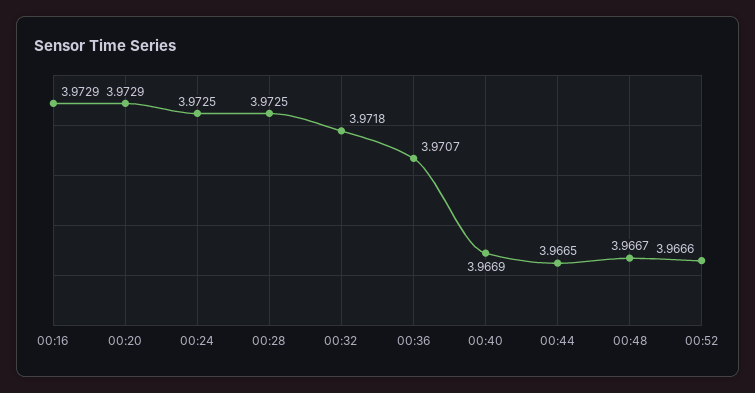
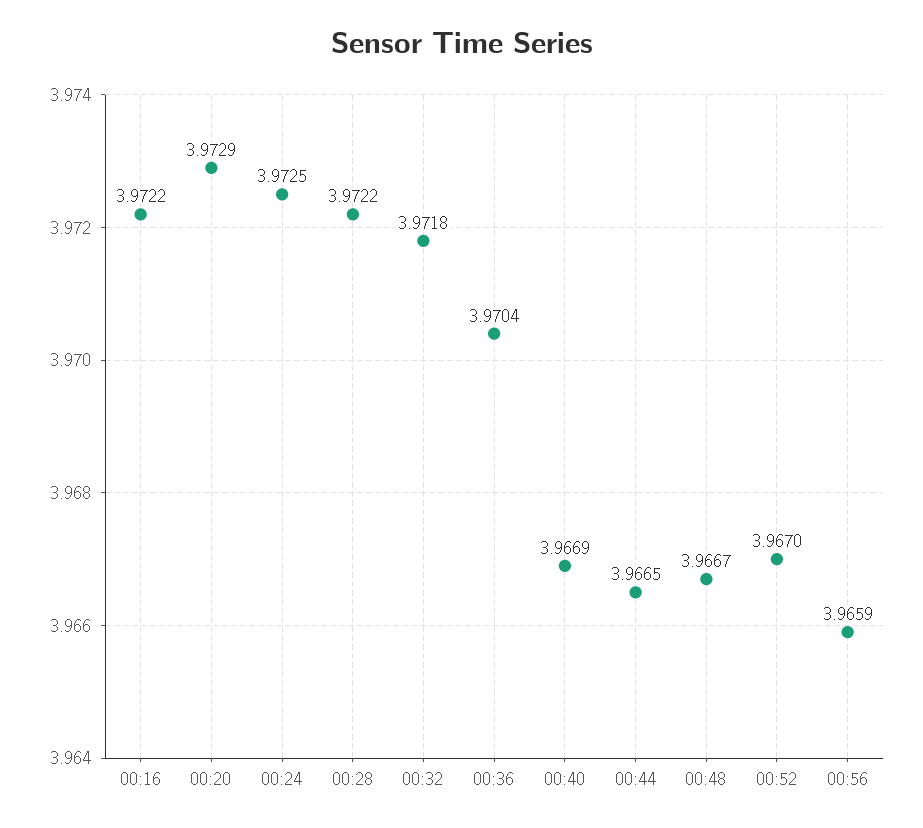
00:16: 3.9729 -> 3.9722
00:28: 3.9725 -> 3.9722
00:36: 3.9707 -> 3.9704
00:52: 3.9666 -> 3.967
00:56: none -> 3.9659

